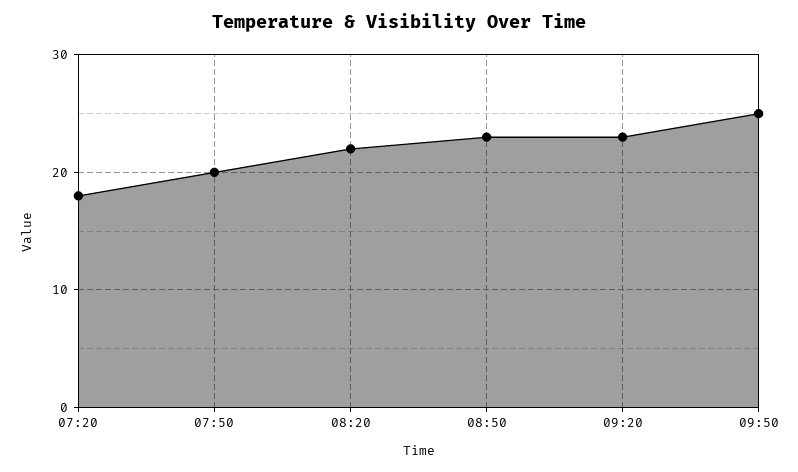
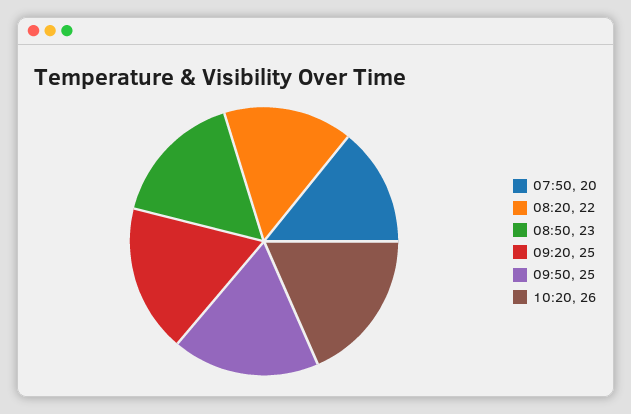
07:20: 18 -> none
09:20: 23 -> 25
10:20: none -> 26

